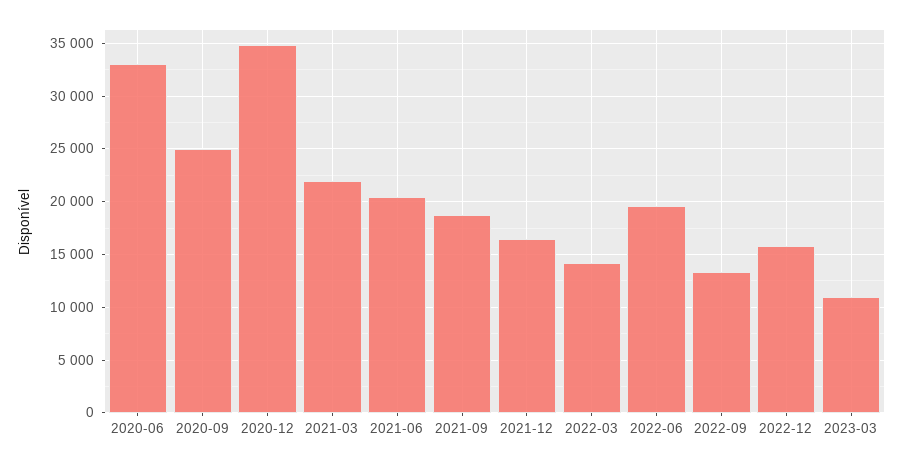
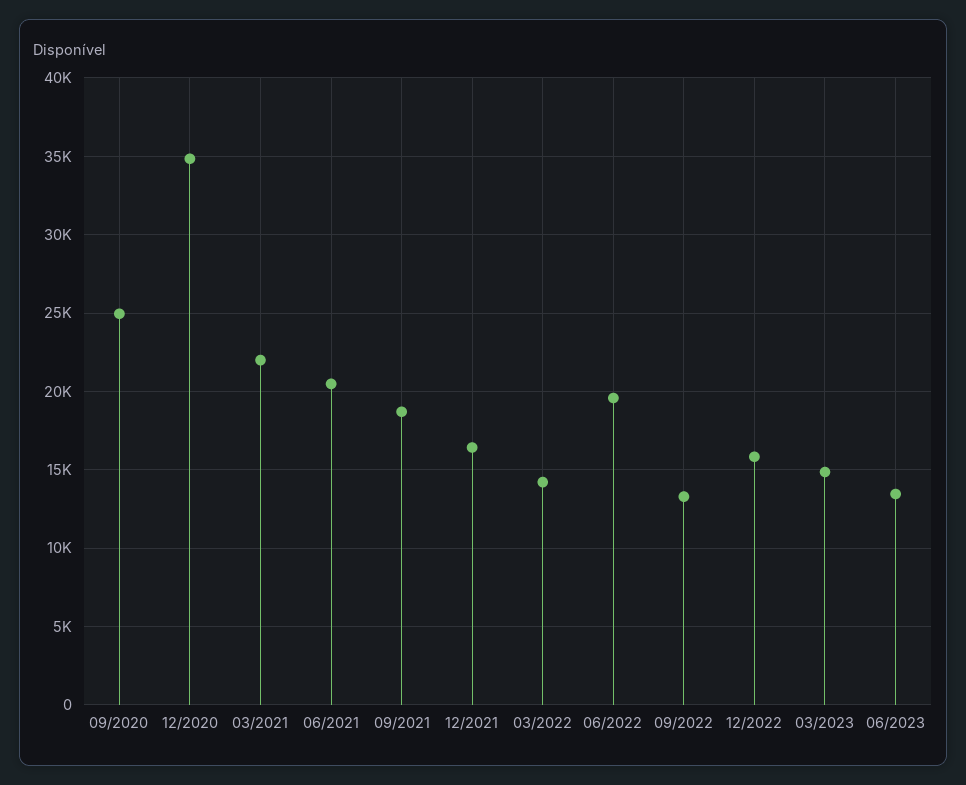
2020-06: 33000 -> none
2023-03: 11000 -> 15000
06/2023: none -> 13500

